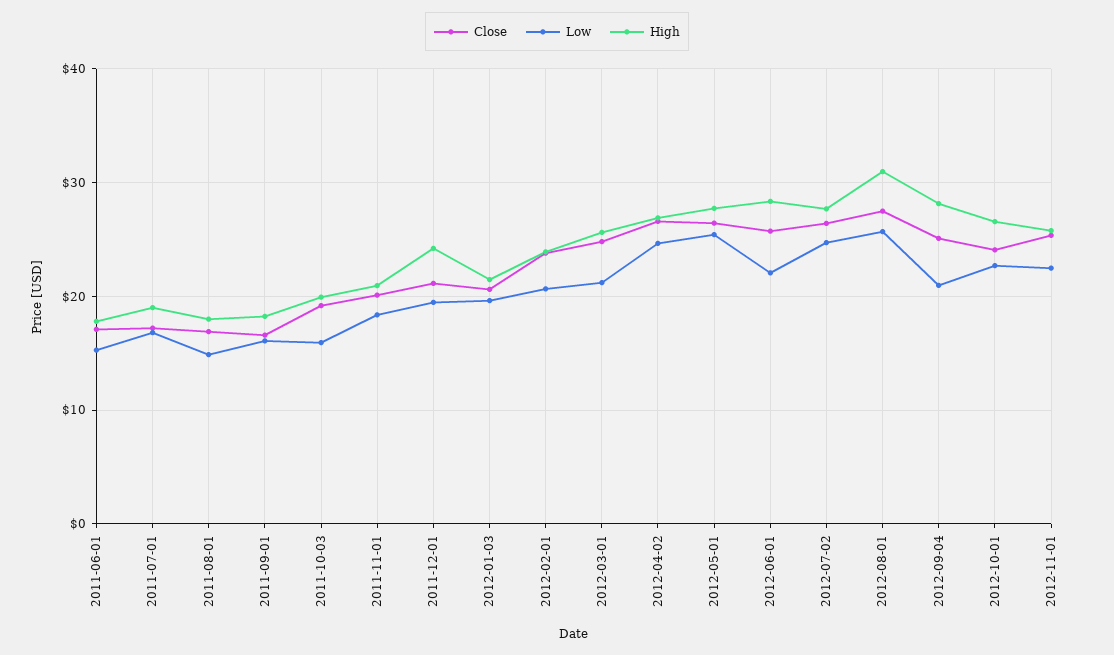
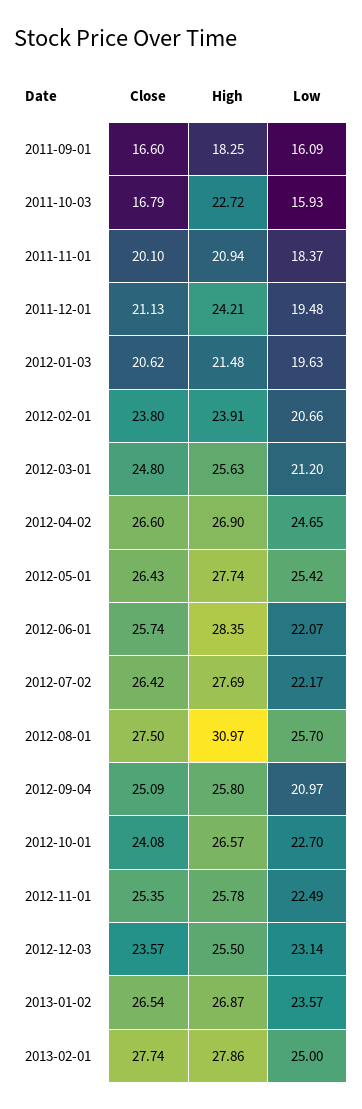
Close, 2011-06-01: 17 -> none
Low, 2011-06-01: 15 -> none
High, 2011-06-01: 18 -> none
Close, 2011-07-01: 17 -> none
Low, 2011-07-01: 17 -> none
High, 2011-07-01: 19 -> none
Close, 2011-08-01: 17 -> none
Low, 2011-08-01: 15 -> none
High, 2011-08-01: 18 -> none
Close, 2011-10-03: 19 -> 16.79
High, 2011-10-03: 20 -> 22.72
Low, 2012-07-02: 25 -> 22.17
High, 2012-09-04: 28 -> 25.8
Close, 2012-12-03: none -> 23.57
High, 2012-12-03: none -> 25.5
Low, 2012-12-03: none -> 23.14
Close, 2013-01-02: none -> 26.54
High, 2013-01-02: none -> 26.87
Low, 2013-01-02: none -> 23.57
Close, 2013-02-01: none -> 27.74
High, 2013-02-01: none -> 27.86
Low, 2013-02-01: none -> 25

